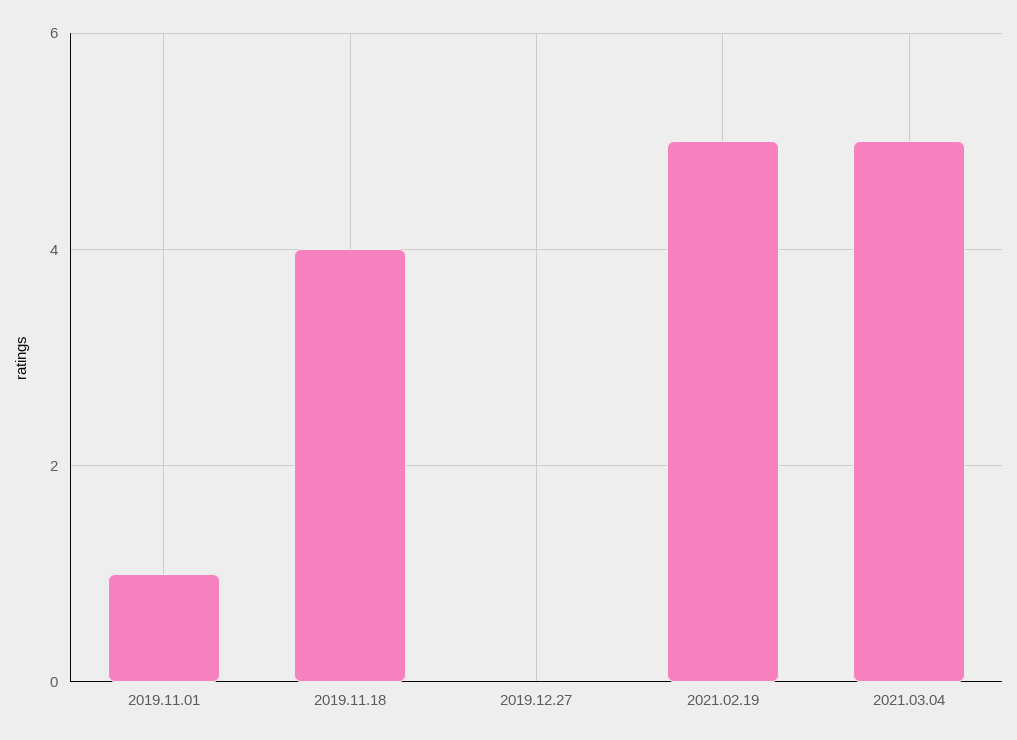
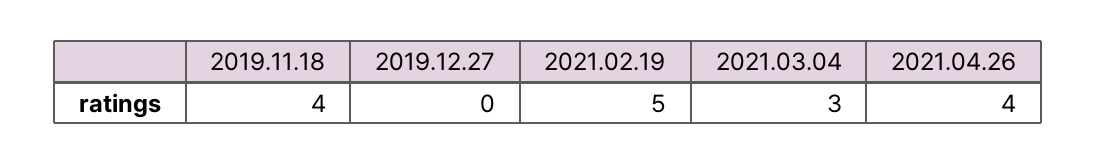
2019.11.01: 1 -> none
2021.03.04: 5 -> 3
2021.04.26: none -> 4

